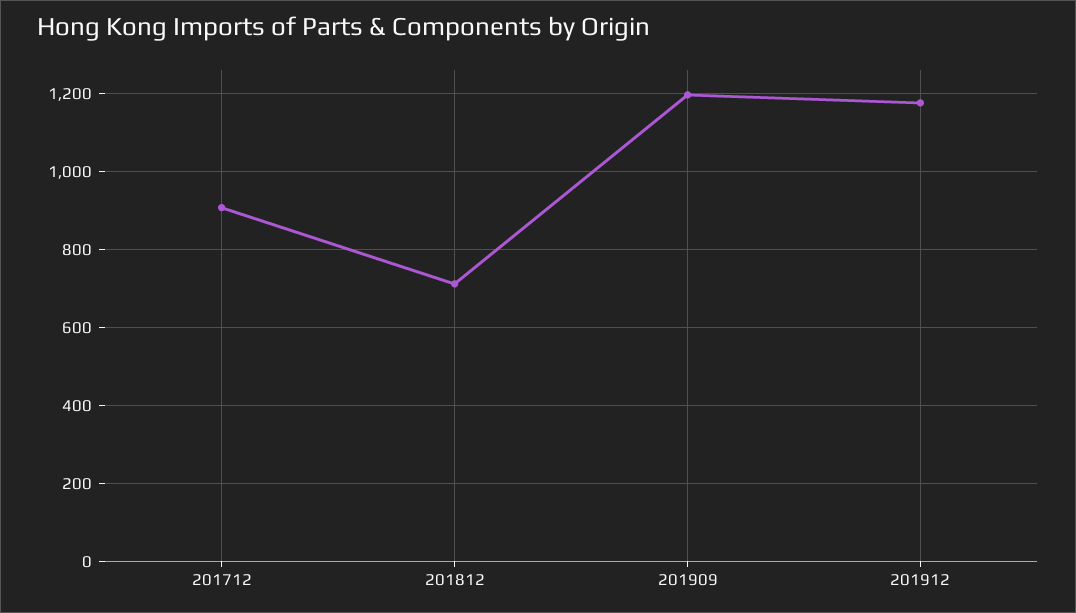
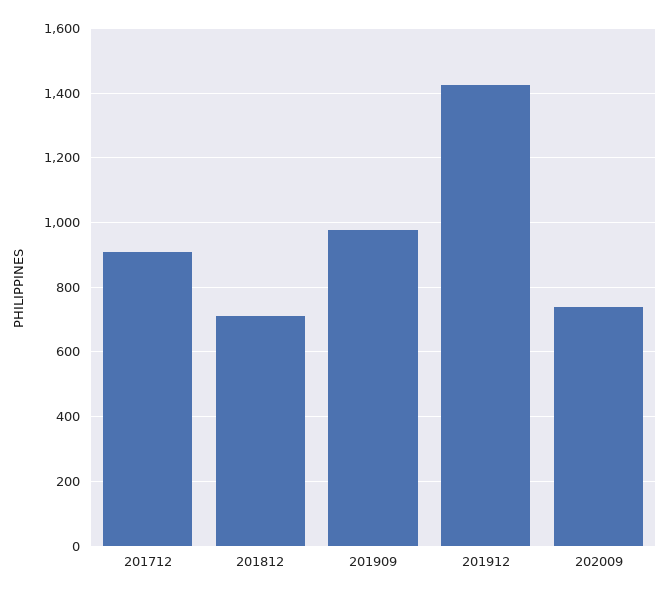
201909: 1200 -> 980
201912: 1180 -> 1420
202009: none -> 740

